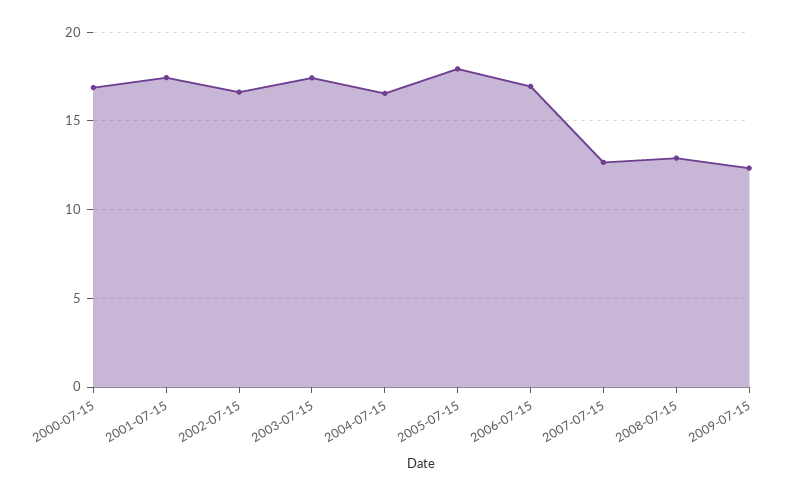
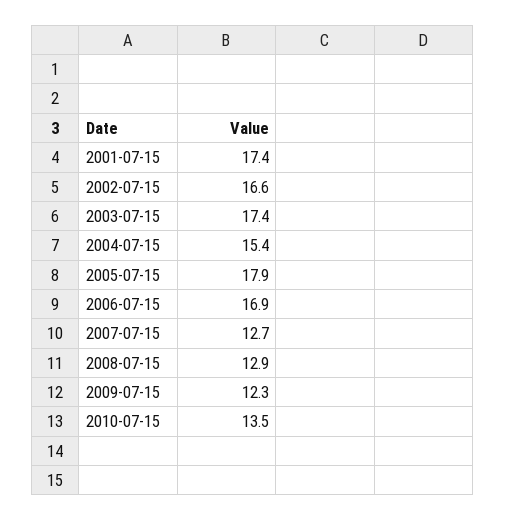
2000-07-15: 17 -> none
2004-07-15: 16.5 -> 15.4
2010-07-15: none -> 13.5

